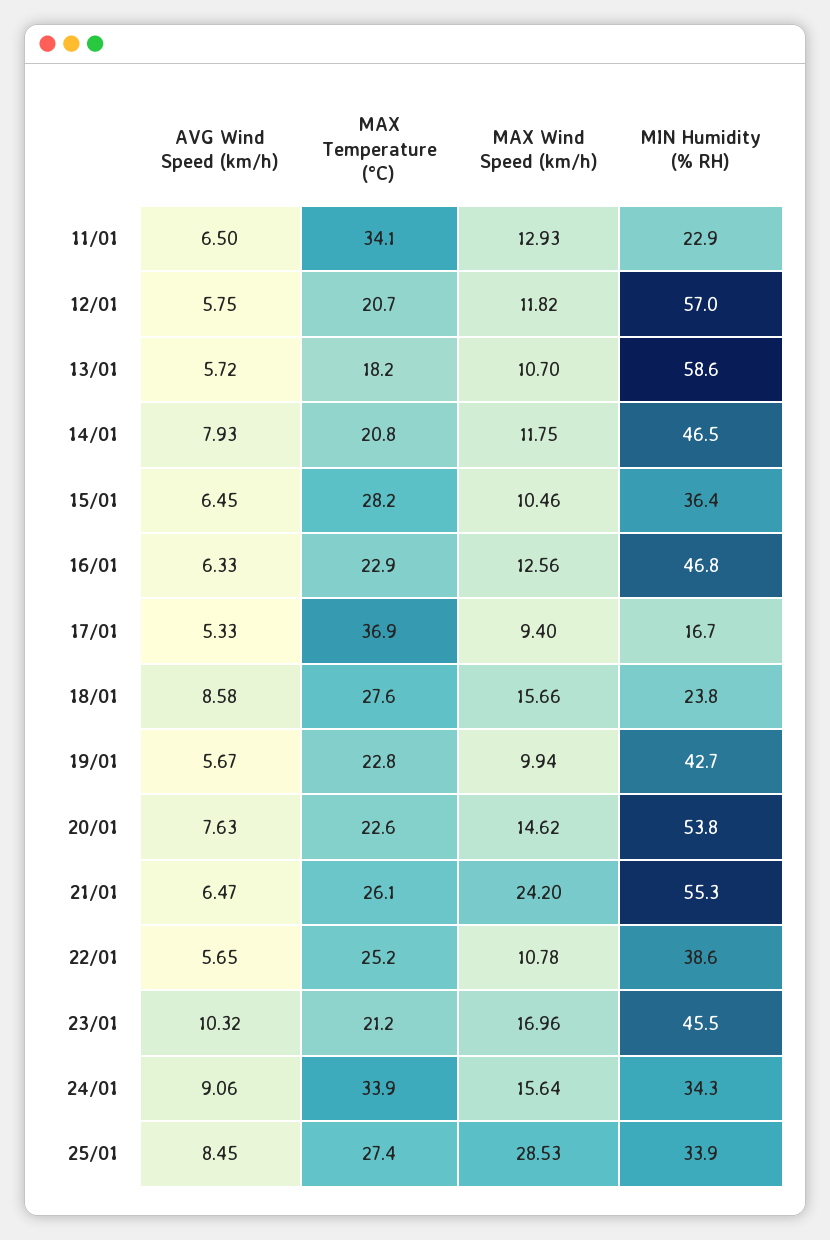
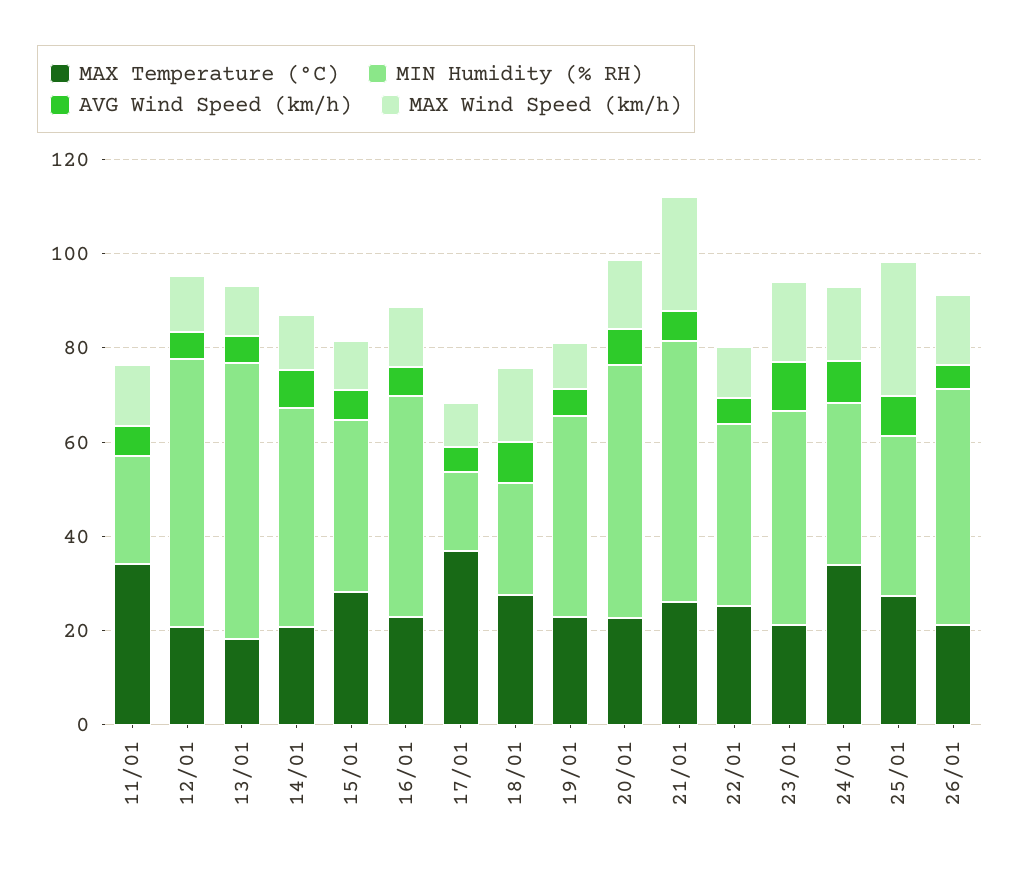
MAX Temperature (°C), 26/01: none -> 20
MIN Humidity (% RH), 26/01: none -> 50
AVG Wind Speed (km/h), 26/01: none -> 5
MAX Wind Speed (km/h), 26/01: none -> 15

